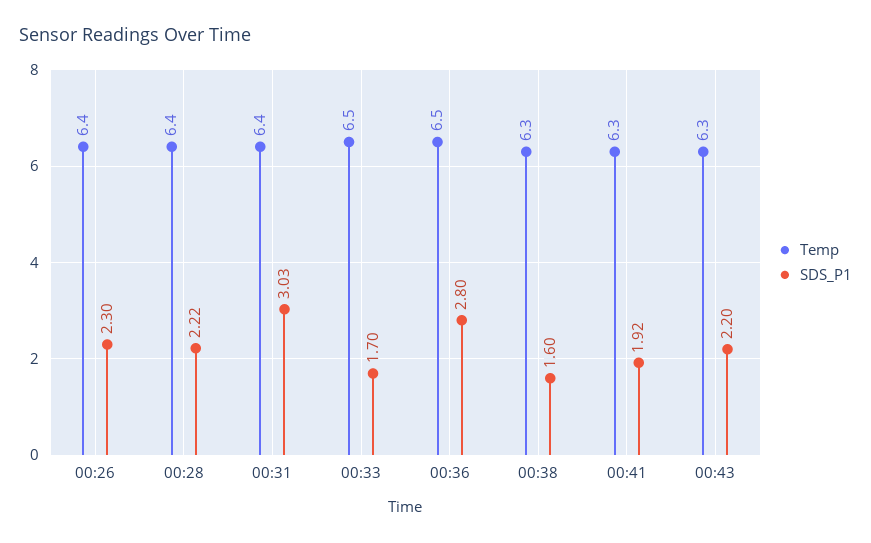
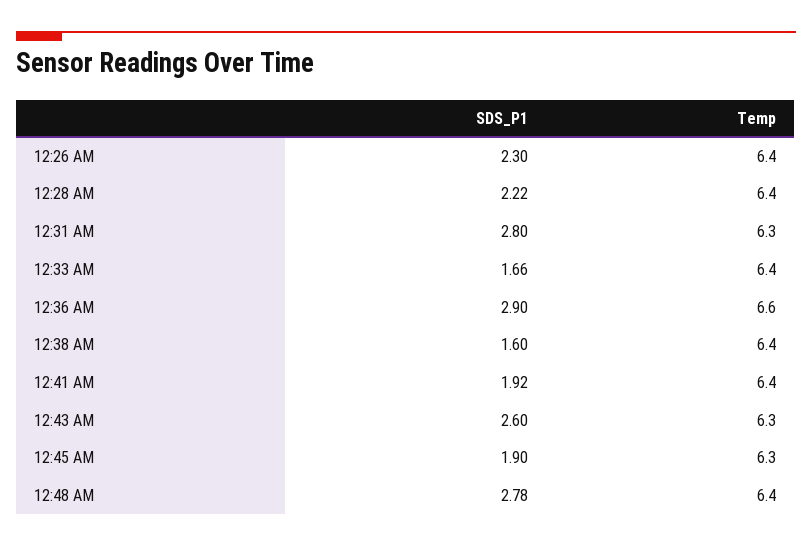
Temp, 00:31: 6.4 -> 6.3
SDS_P1, 00:31: 3.03 -> 2.8
Temp, 00:33: 6.5 -> 6.4
SDS_P1, 00:33: 1.7 -> 1.66
Temp, 00:36: 6.5 -> 6.6
SDS_P1, 00:36: 2.8 -> 2.9
Temp, 00:38: 6.3 -> 6.4
Temp, 00:41: 6.3 -> 6.4
SDS_P1, 00:43: 2.2 -> 2.6
SDS_P1, 12:45 AM: none -> 1.9
Temp, 12:45 AM: none -> 6.3
SDS_P1, 12:48 AM: none -> 2.78
Temp, 12:48 AM: none -> 6.4

